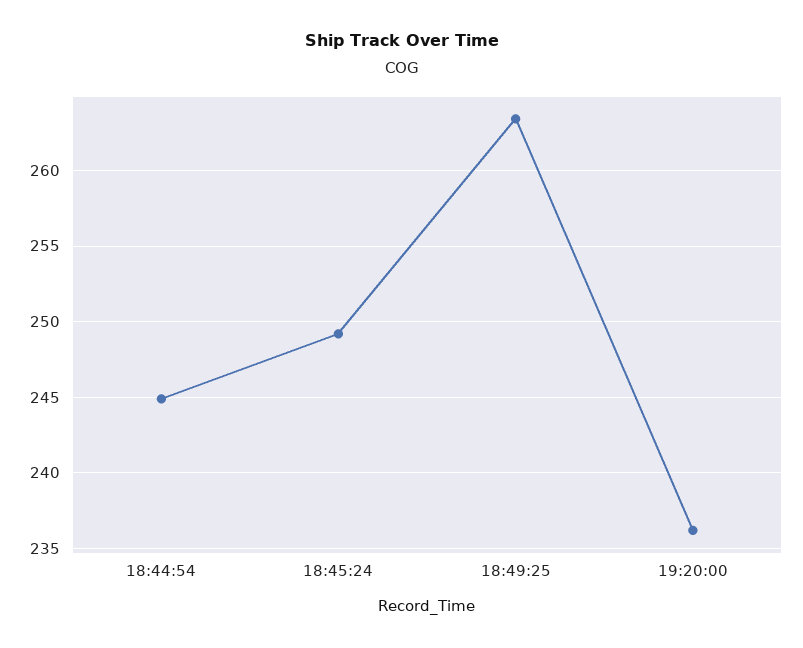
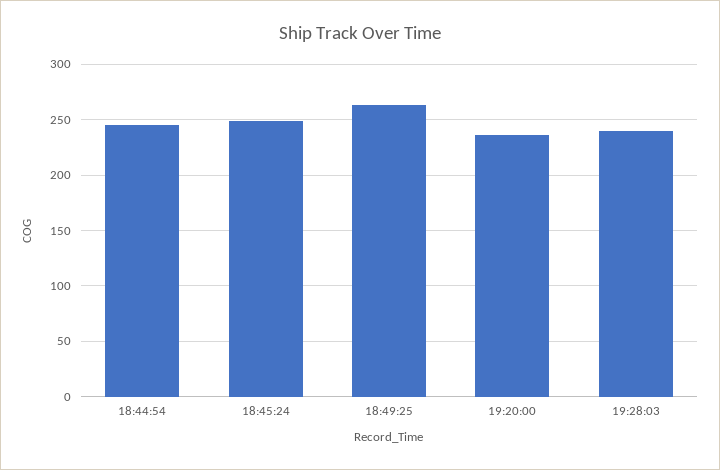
19:28:03: none -> 240

